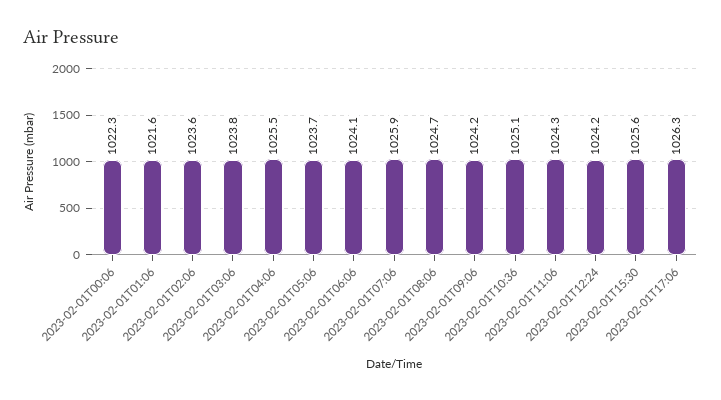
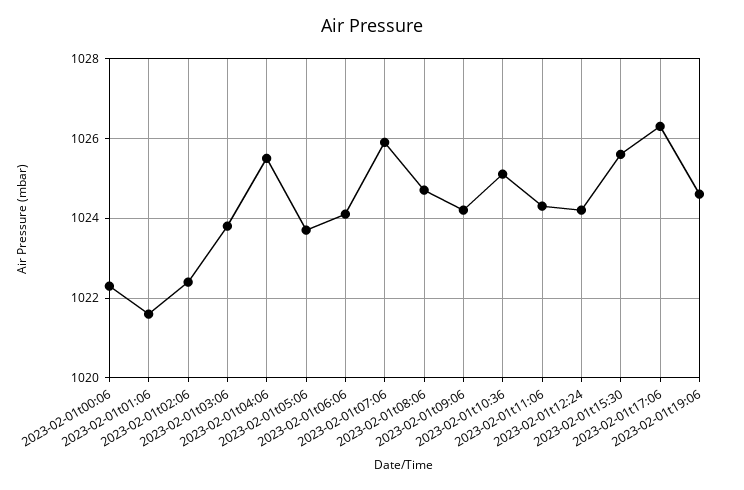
2023-02-01T02:06: 1023.6 -> 1022.5
2023-02-01t19:06: none -> 1024.5

